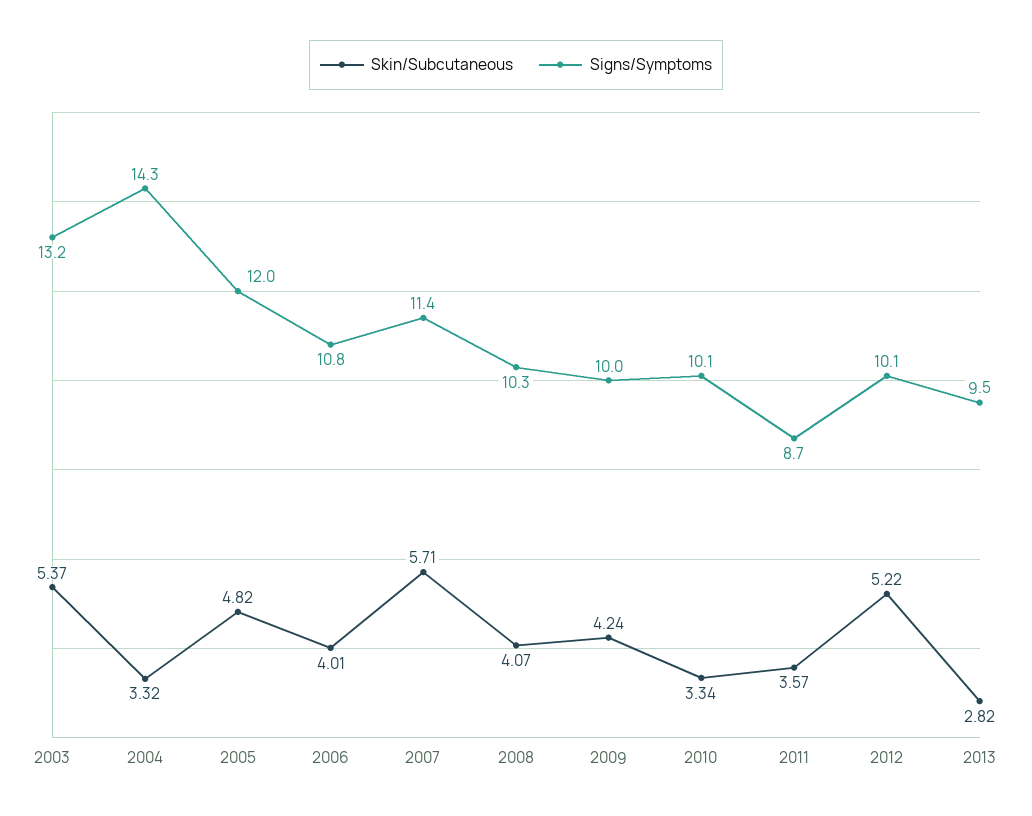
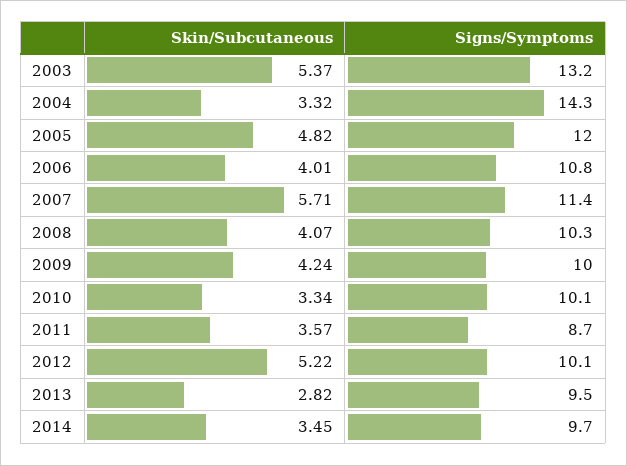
Skin/Subcutaneous, 2014: none -> 3.45
Signs/Symptoms, 2014: none -> 9.7

